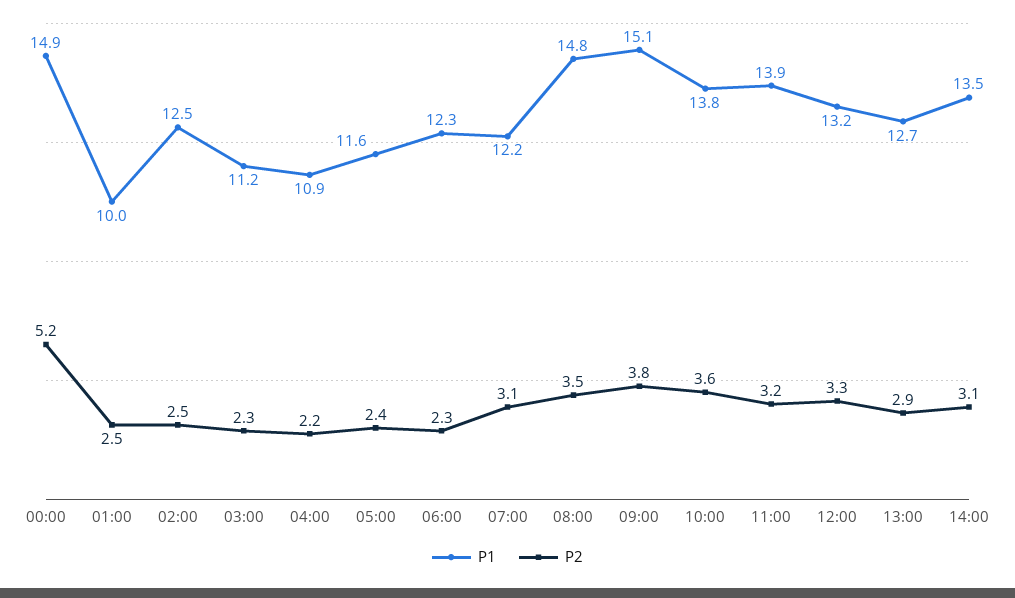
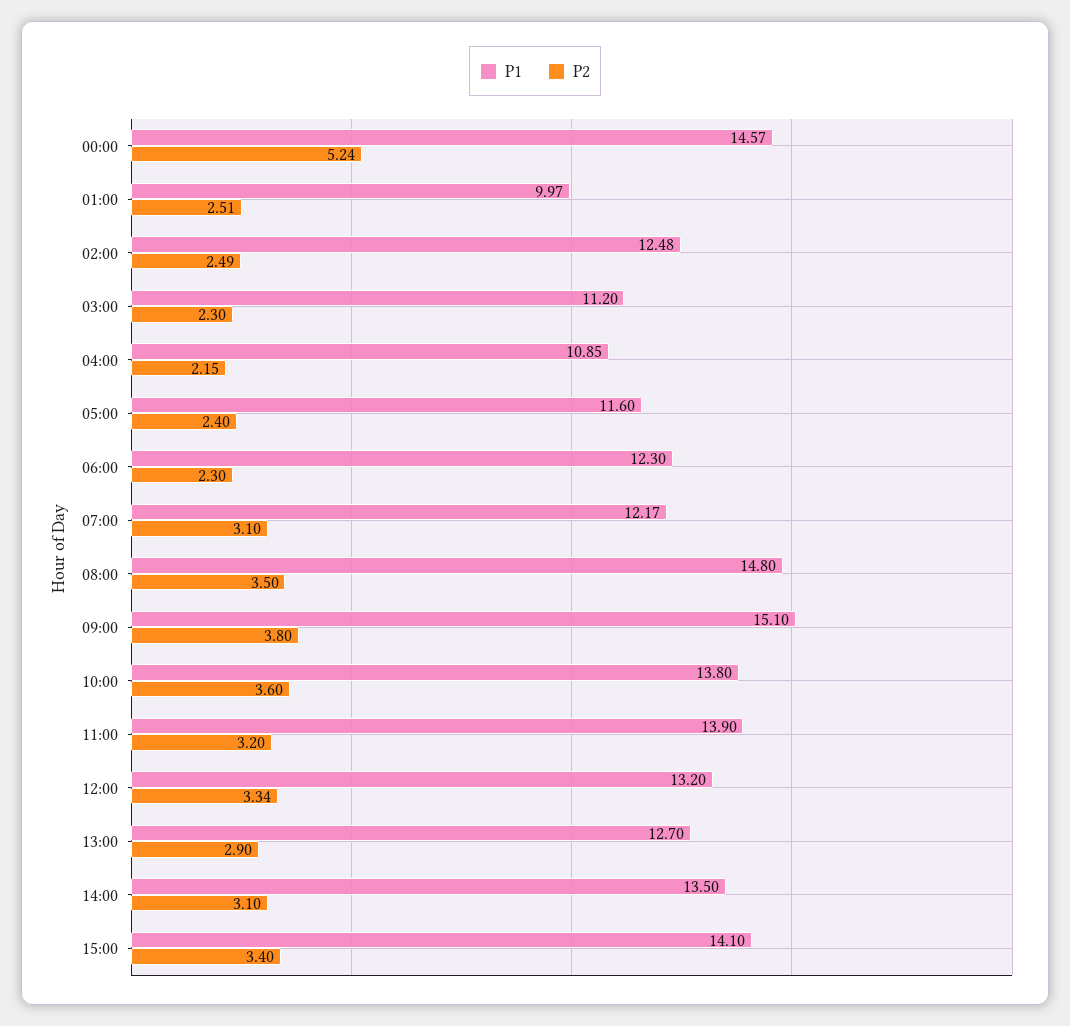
P1, 00:00: 14.9 -> 14.57
P1, 15:00: none -> 14.1
P2, 15:00: none -> 3.4

